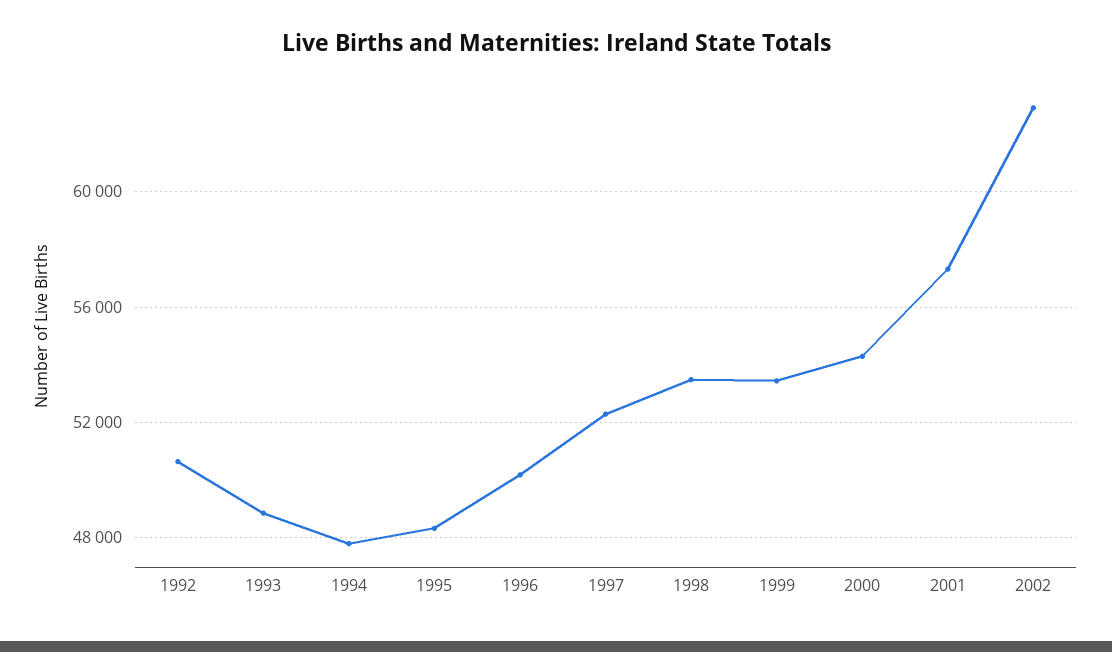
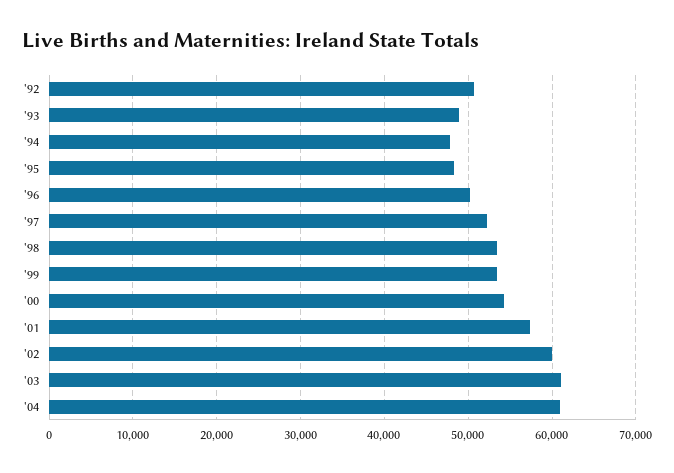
2002: 63000 -> 60000
'03: none -> 61000
'04: none -> 61000

